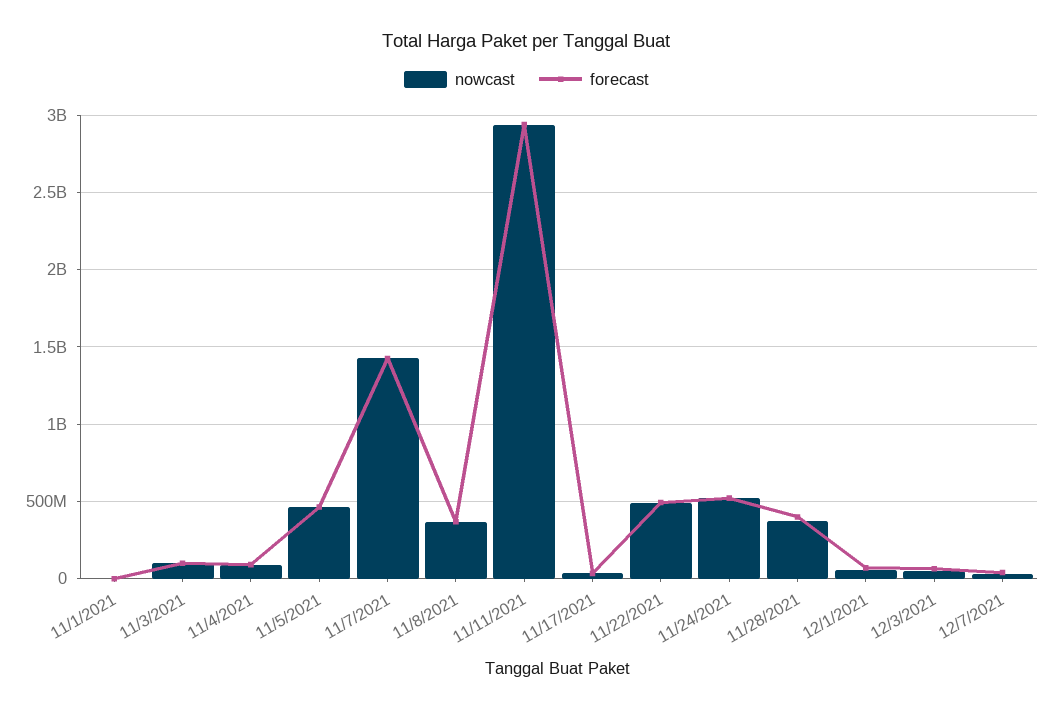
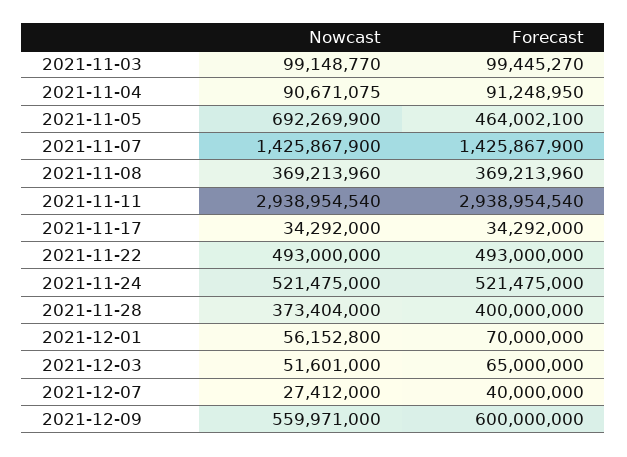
nowcast, 11/1/2021: 0 -> none
forecast, 11/1/2021: 0 -> none
nowcast, 11/5/2021: 450000000 -> 692269900
nowcast, 2021-12-09: none -> 559971000
forecast, 2021-12-09: none -> 600000000

